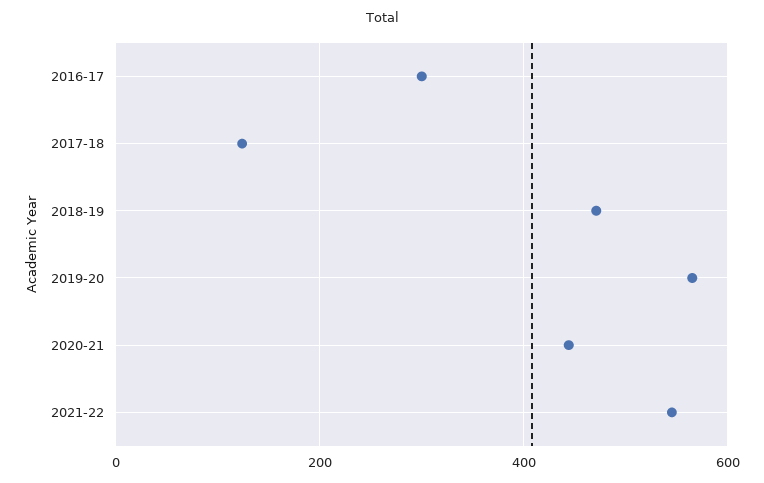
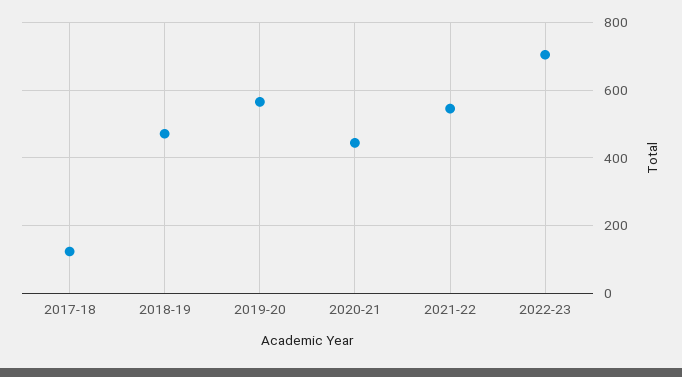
2016-17: 300 -> none
2022-23: none -> 700

